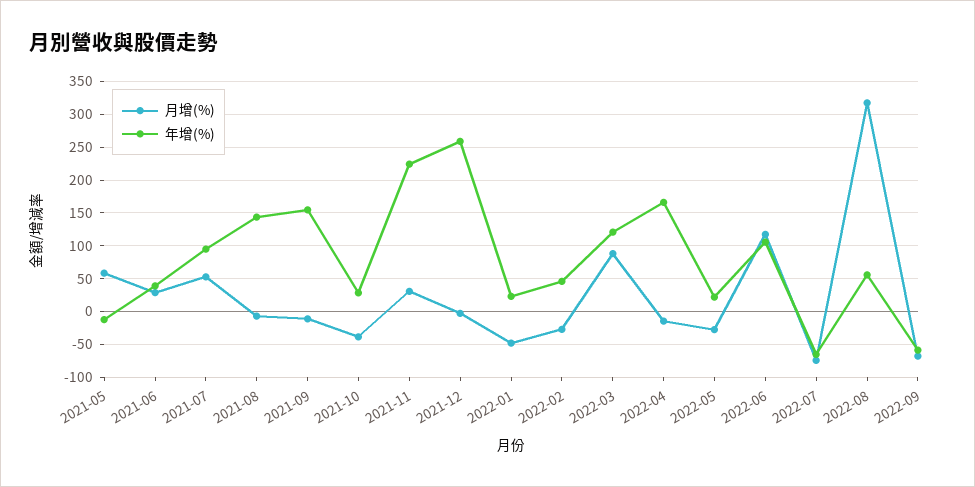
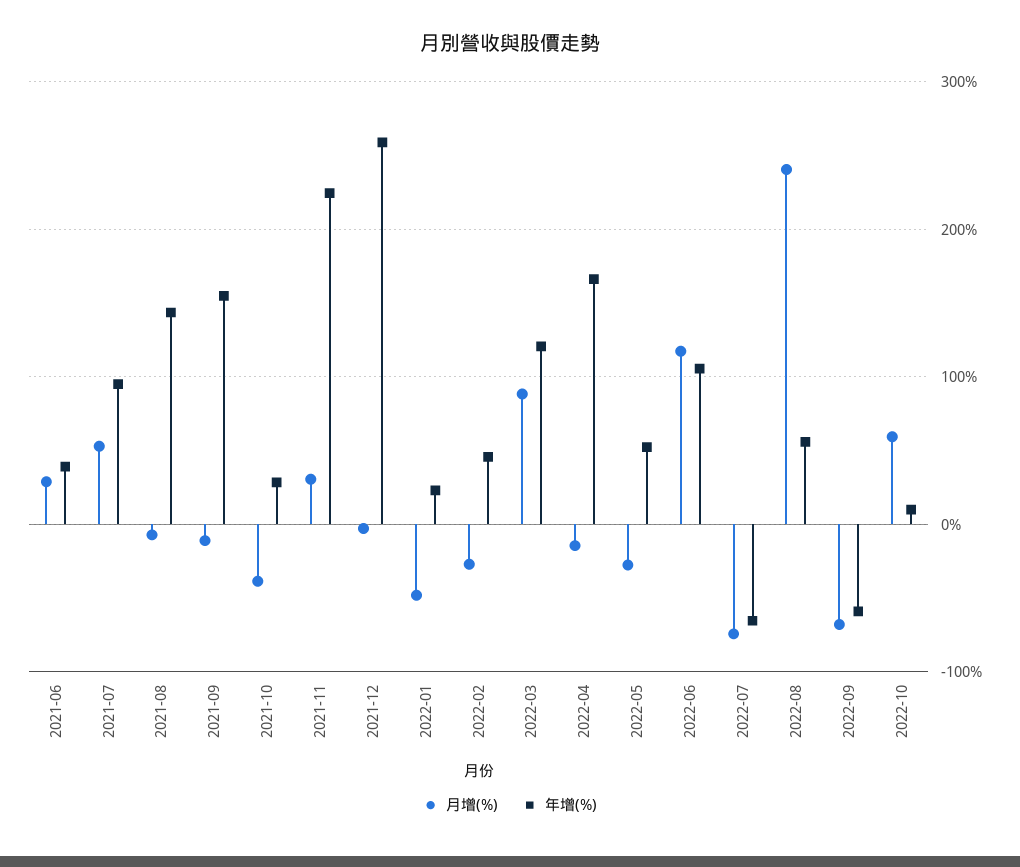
月增(%), 2021-05: 60 -> none
年增(%), 2021-05: -10 -> none
年增(%), 2022-05: 20 -> 50
月增(%), 2022-08: 320 -> 240
月增(%), 2022-10: none -> 60
年增(%), 2022-10: none -> 10

